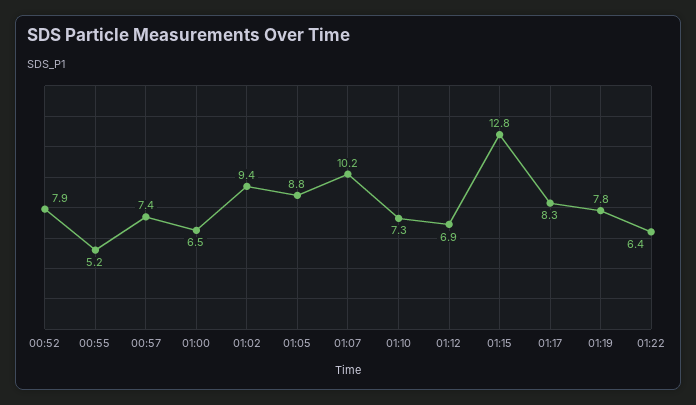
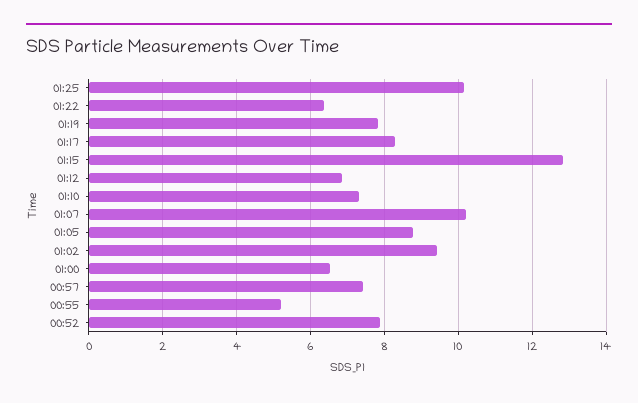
01:25: none -> 10.2

